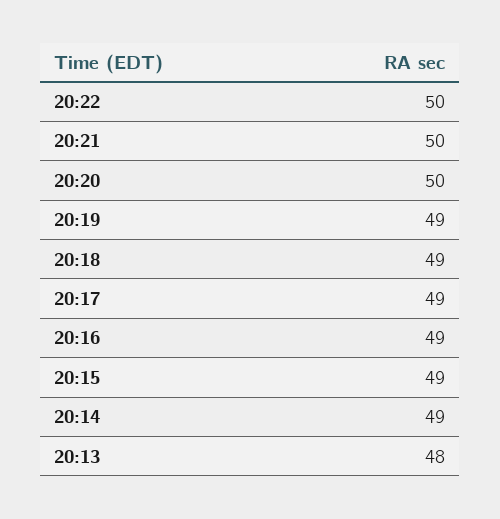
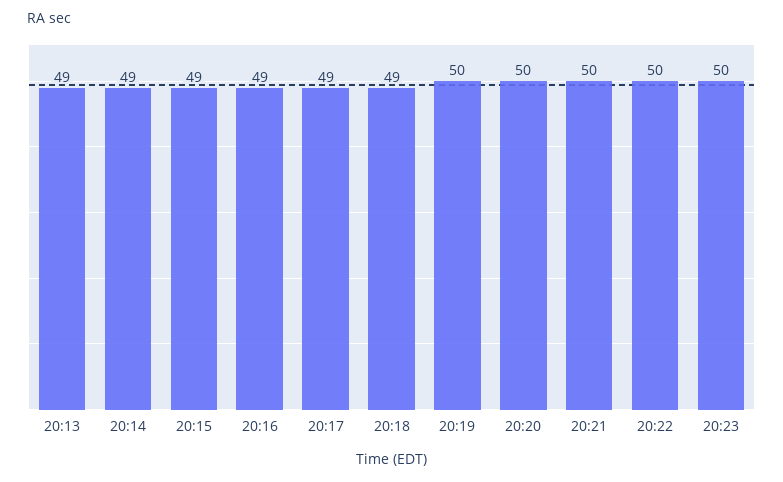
20:19: 49 -> 50
20:13: 48 -> 49
20:23: none -> 50

